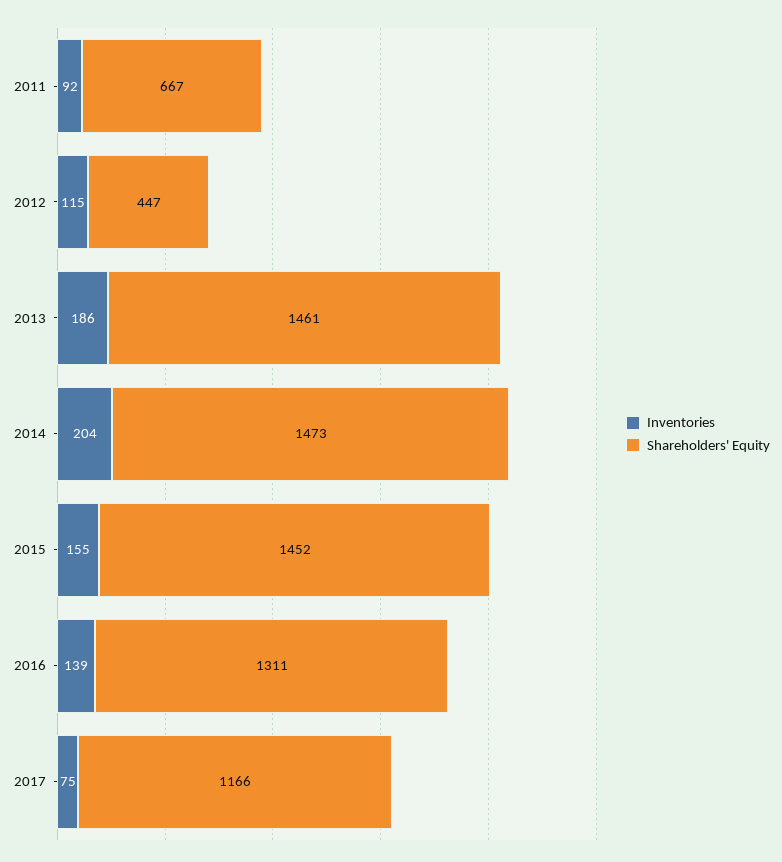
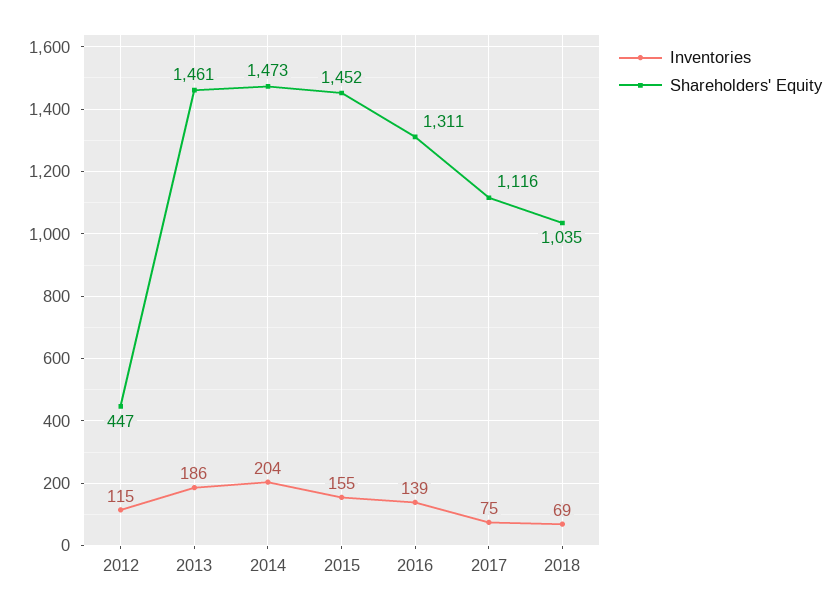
Inventories, 2011: 92 -> none
Shareholders' Equity, 2011: 667 -> none
Shareholders' Equity, 2017: 1166 -> 1116
Inventories, 2018: none -> 69
Shareholders' Equity, 2018: none -> 1035

